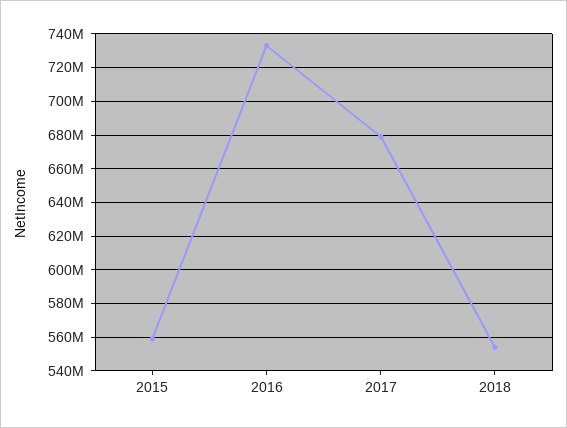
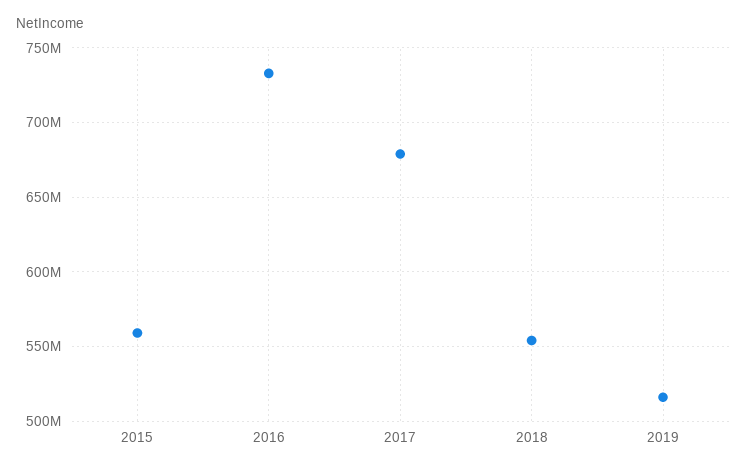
2019: none -> 515000000

